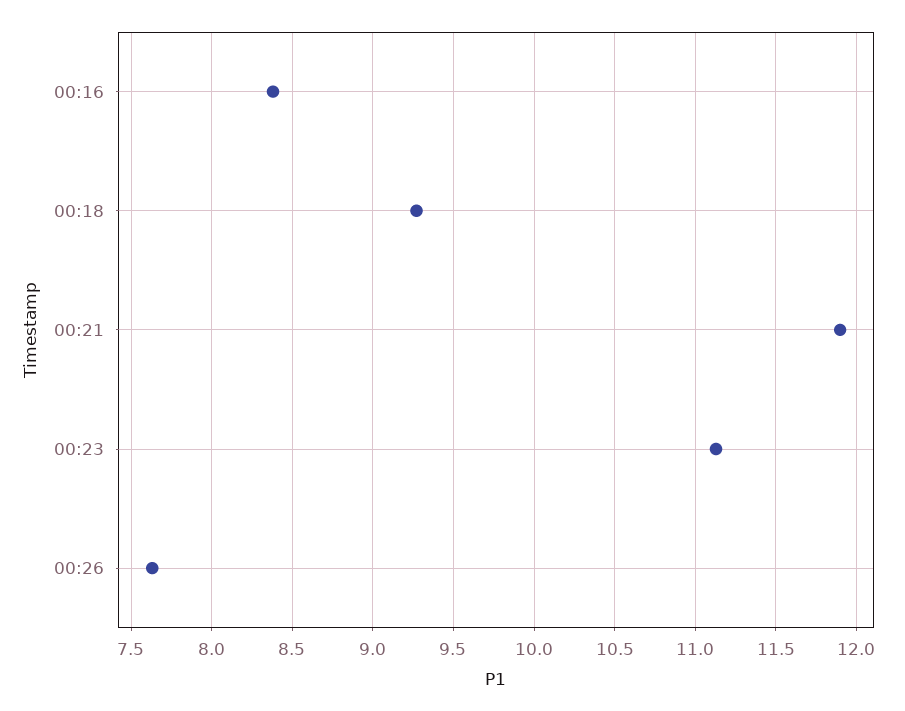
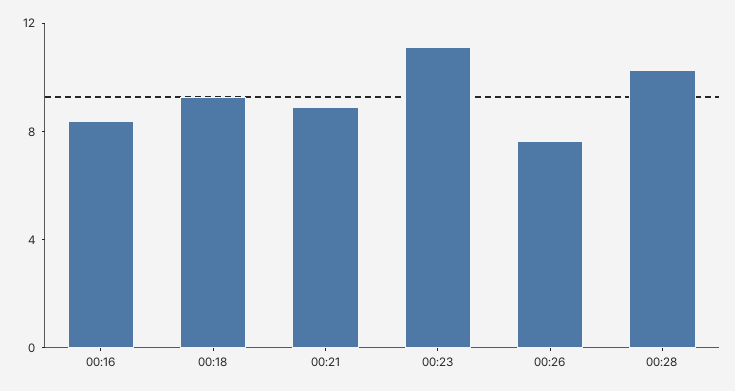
00:21: 11.9 -> 9
00:28: none -> 10

